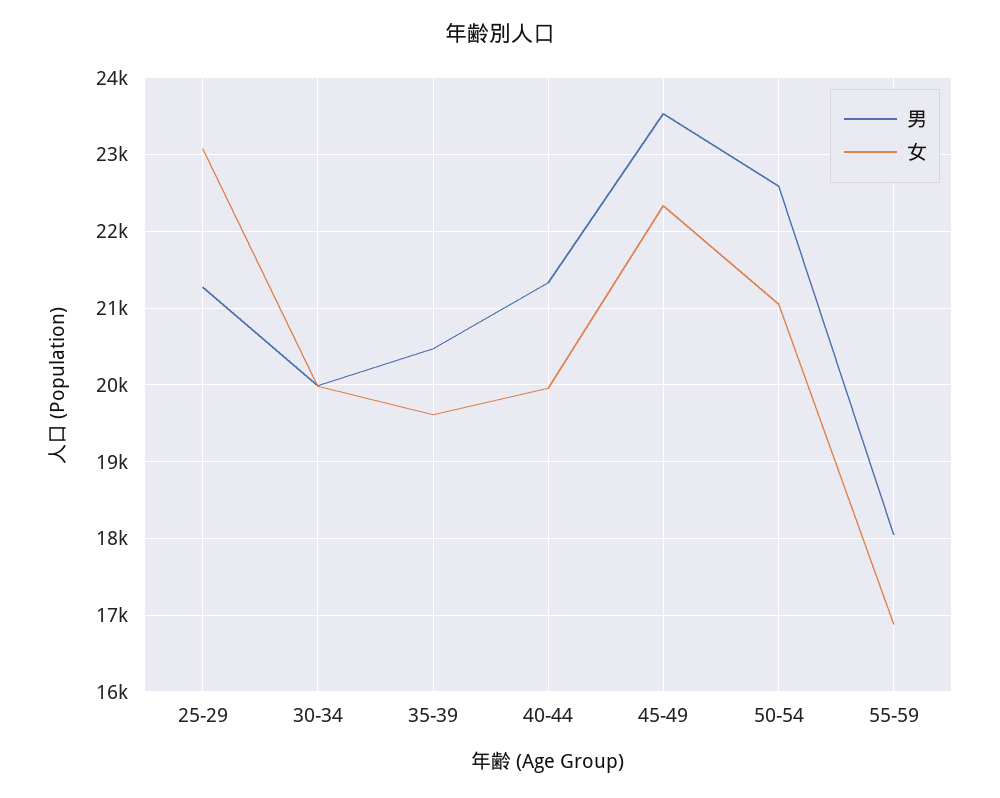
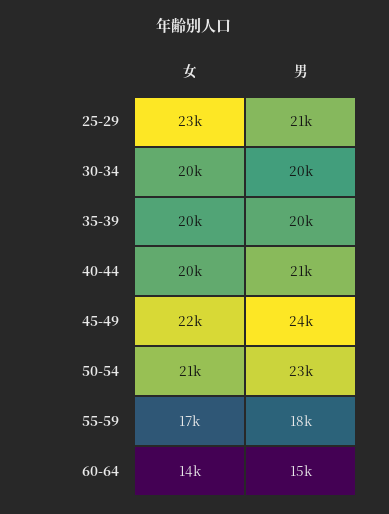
女, 60-64: none -> 14000
男, 60-64: none -> 15000

